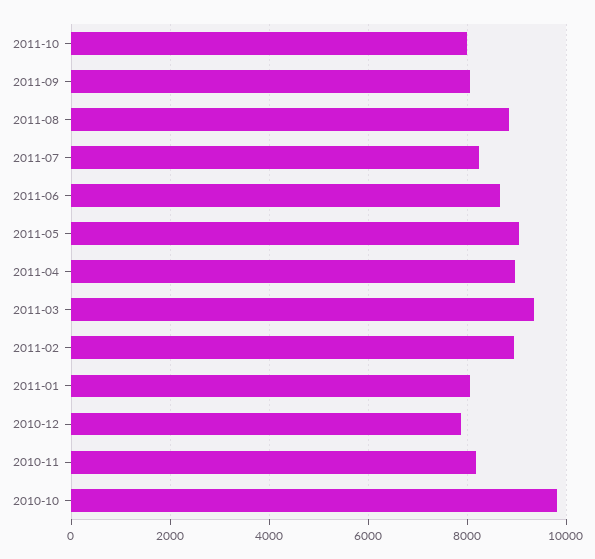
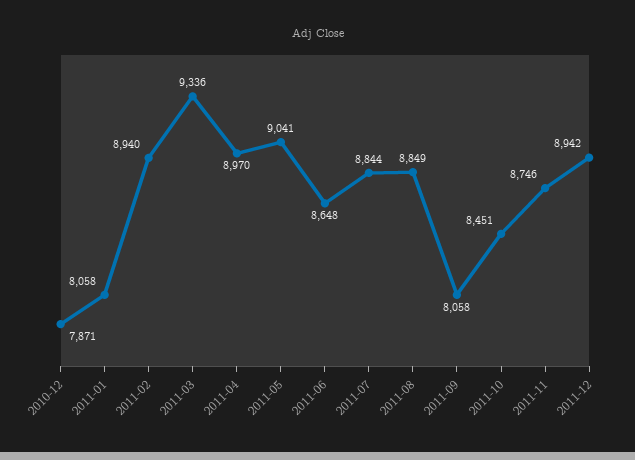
2011-10: 8000 -> 8451
2011-07: 8200 -> 8844
2010-11: 8200 -> none
2010-10: 9800 -> none
2011-11: none -> 8746
2011-12: none -> 8942

